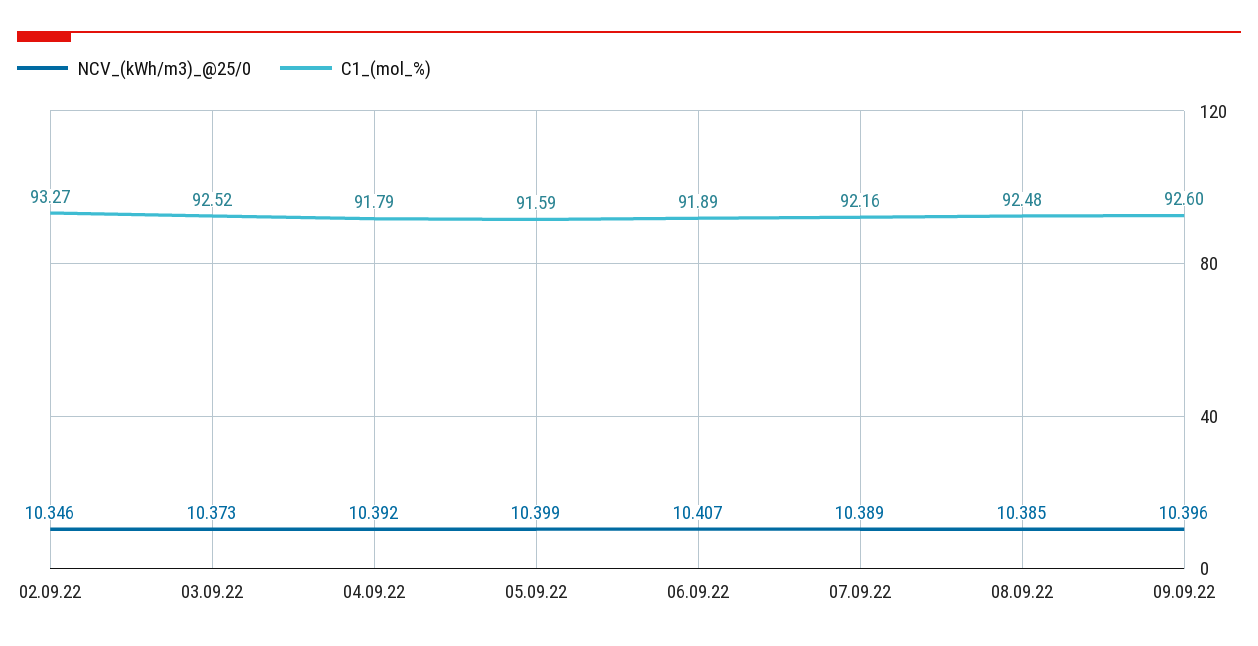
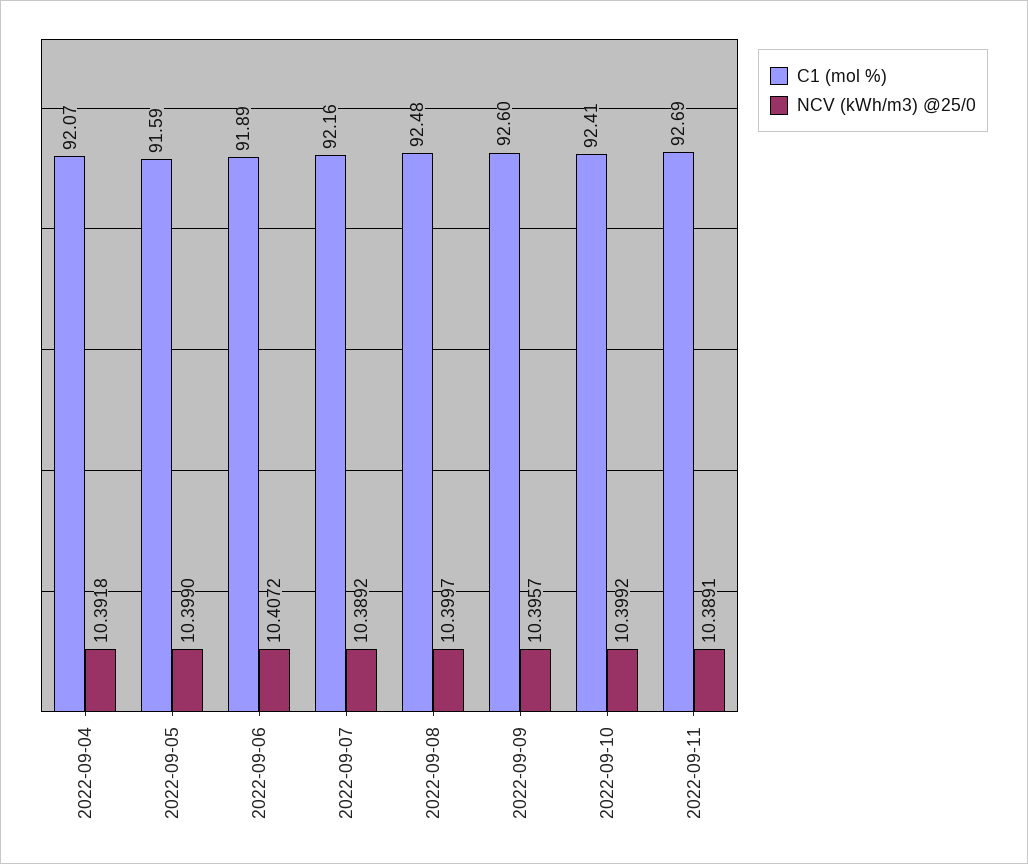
NCV_(kWh/m3)_@25/0, 02.09.22: 10.346 -> none
C1_(mol_%), 02.09.22: 93.27 -> none
NCV_(kWh/m3)_@25/0, 03.09.22: 10.373 -> none
C1_(mol_%), 03.09.22: 92.52 -> none
C1_(mol_%), 04.09.22: 91.79 -> 92.07
NCV_(kWh/m3)_@25/0, 08.09.22: 10.385 -> 10.3997
C1_(mol_%), 2022-09-10: none -> 92.41
NCV_(kWh/m3)_@25/0, 2022-09-10: none -> 10.3992
C1_(mol_%), 2022-09-11: none -> 92.69
NCV_(kWh/m3)_@25/0, 2022-09-11: none -> 10.3891

